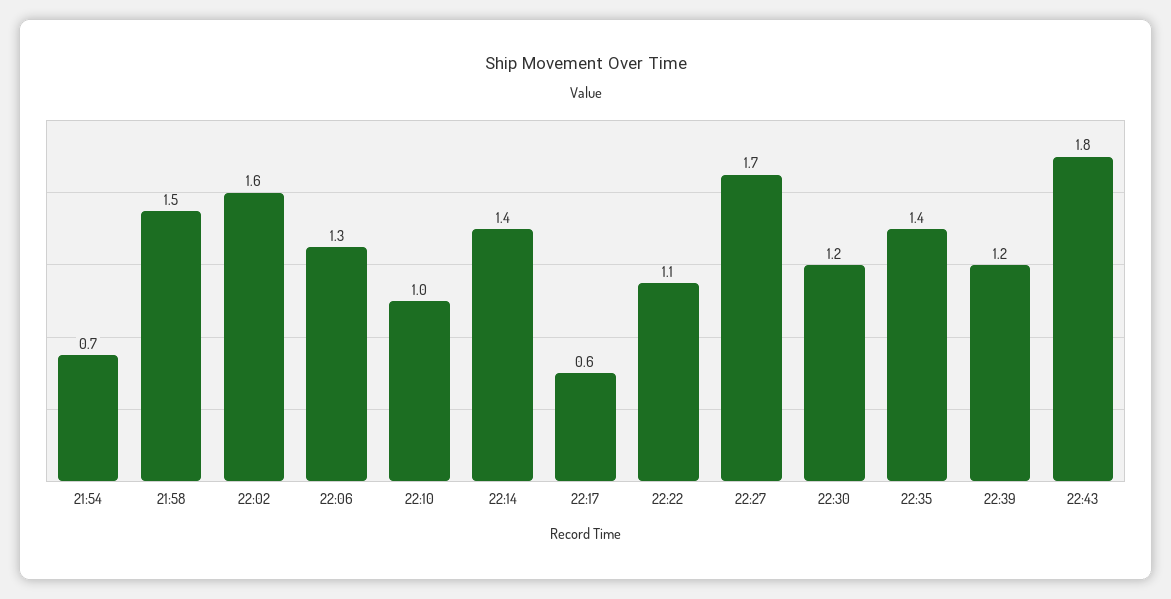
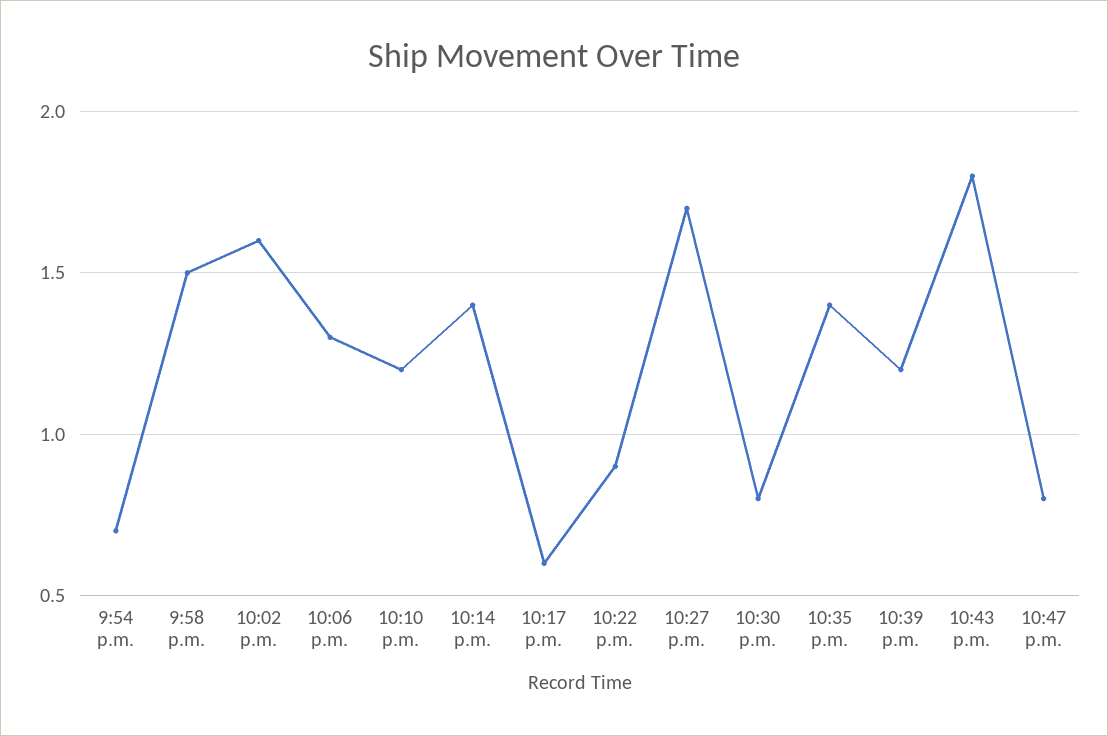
22:10: 1 -> 1.2
22:22: 1.1 -> 0.9
22:30: 1.2 -> 0.8
10:47 p.m.: none -> 0.8

